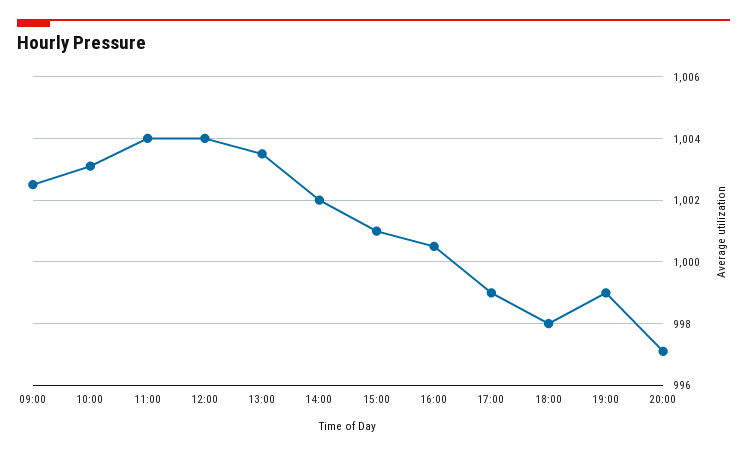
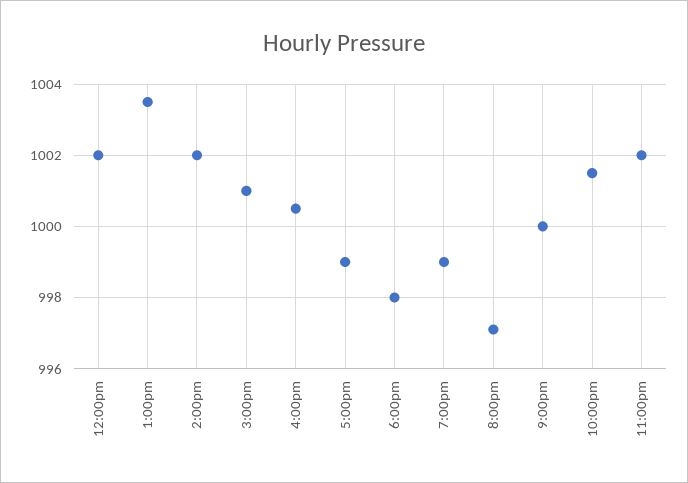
09:00: 1002.5 -> none
10:00: 1003 -> none
11:00: 1004 -> none
12:00: 1004 -> 1002
9:00pm: none -> 1000
10:00pm: none -> 1001.5
11:00pm: none -> 1002

